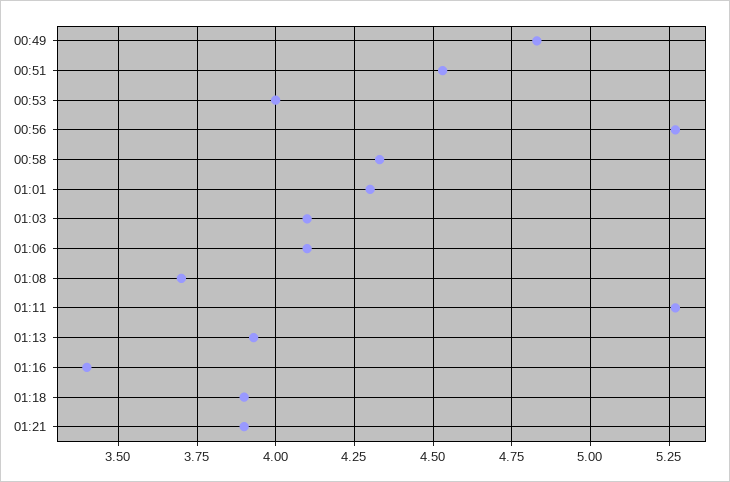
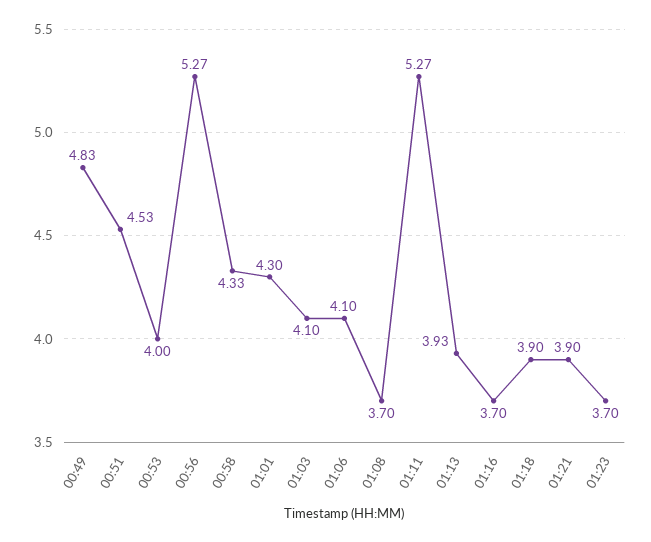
01:16: 3.4 -> 3.7
01:23: none -> 3.7

